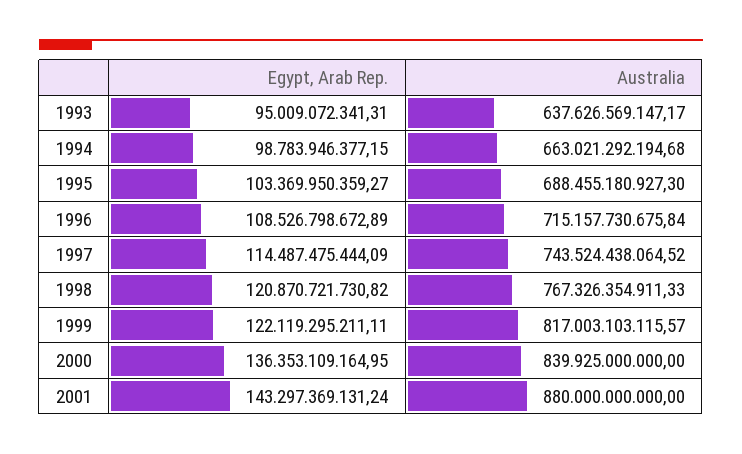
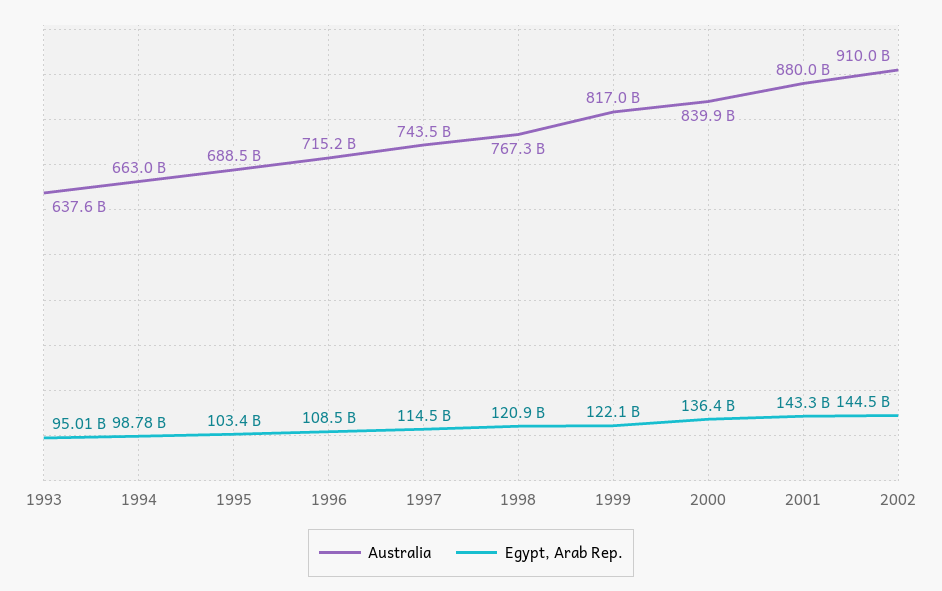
Australia, 2002: none -> 910000000000
Egypt, Arab Rep., 2002: none -> 144500000000

